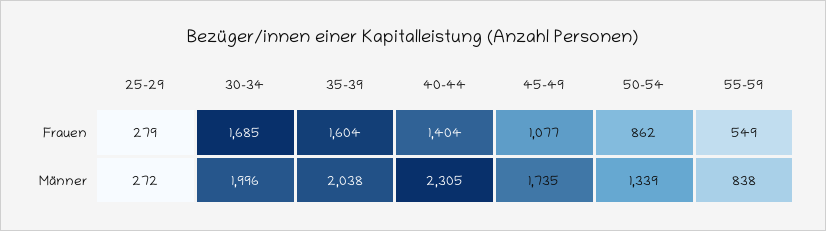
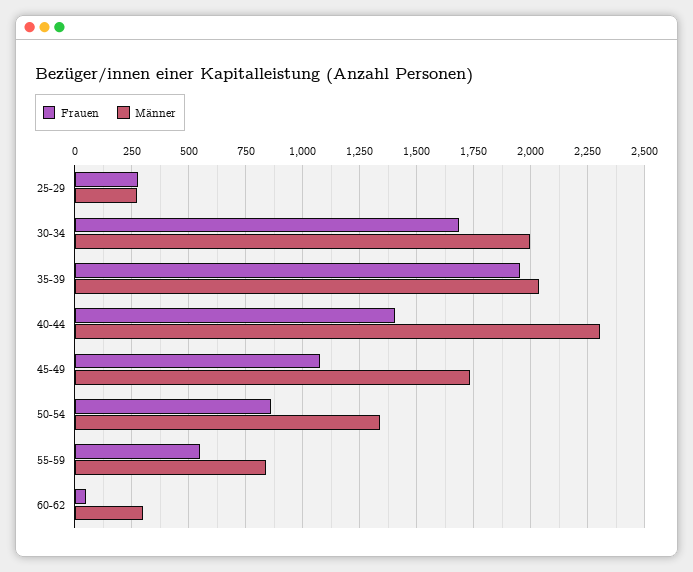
Frauen, 35-39: 1604 -> 1950
Frauen, 60-62: none -> 50
Männer, 60-62: none -> 300

